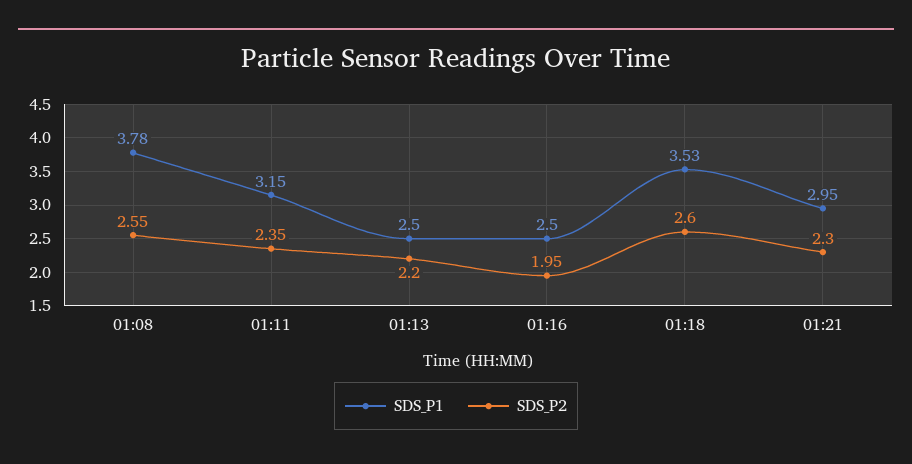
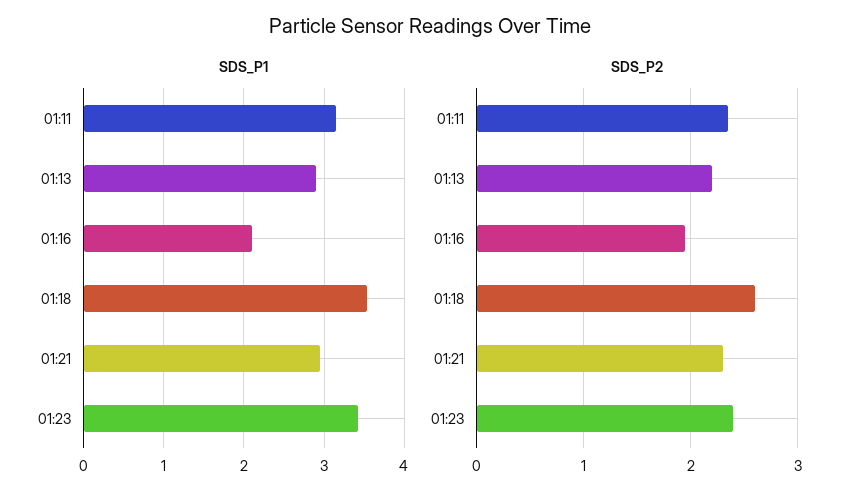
SDS_P1, 01:08: 3.78 -> none
SDS_P2, 01:08: 2.55 -> none
SDS_P1, 01:13: 2.5 -> 2.9
SDS_P1, 01:16: 2.5 -> 2.1
SDS_P1, 01:23: none -> 3.4
SDS_P2, 01:23: none -> 2.4

